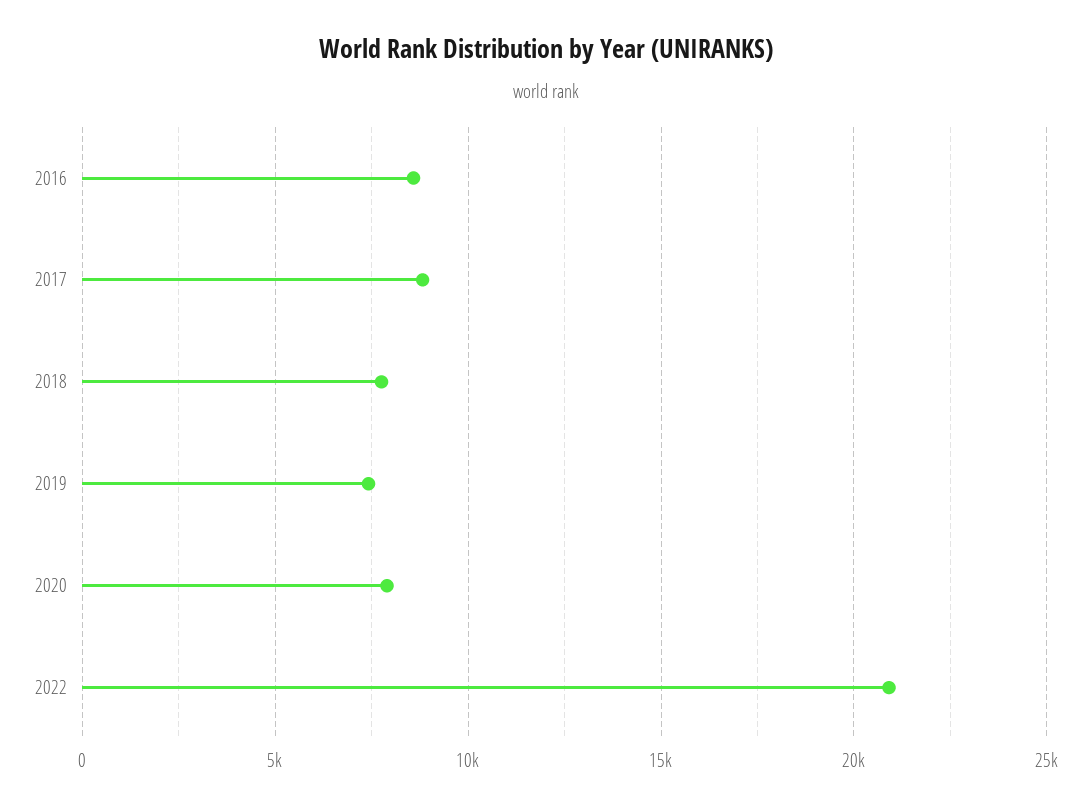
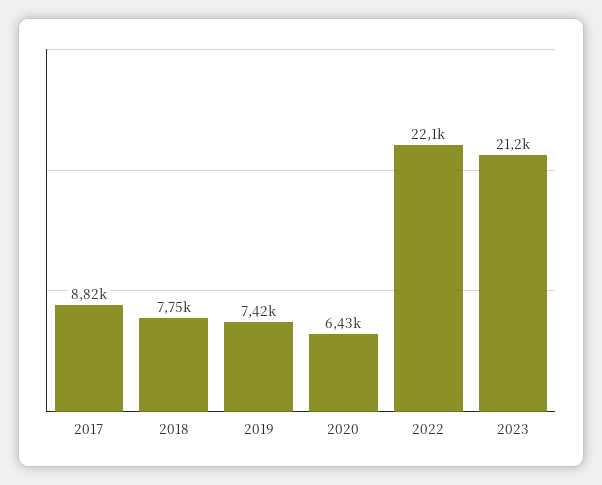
2016: 8500 -> none
2020: 8000 -> 6430
2022: 21000 -> 22100
2023: none -> 21200

